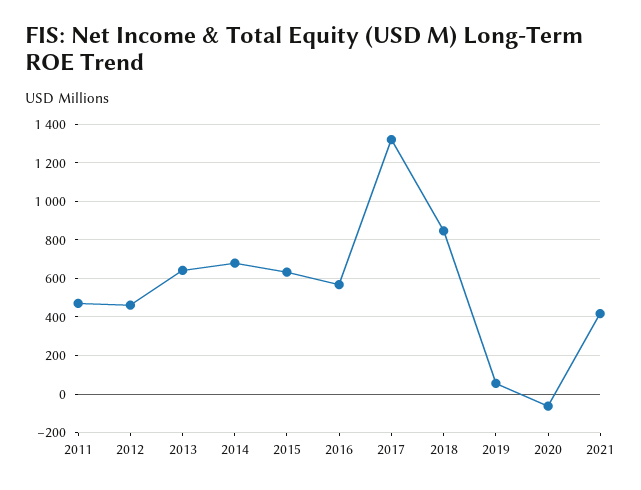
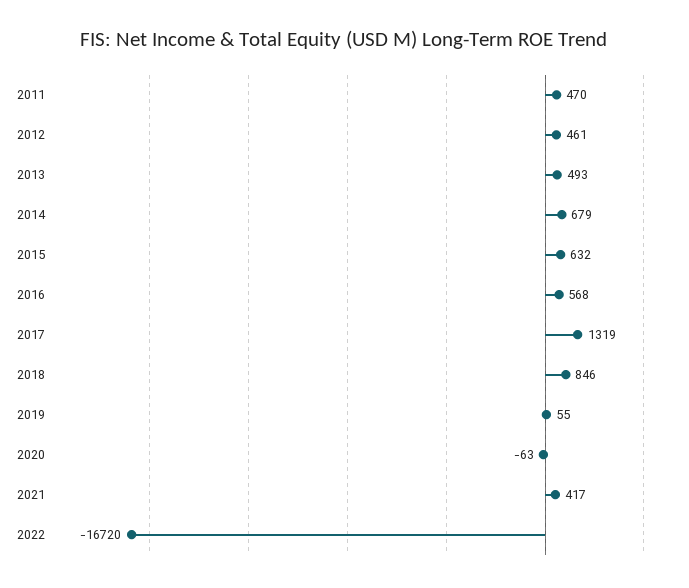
2013: 650 -> 493
2022: none -> -16720

